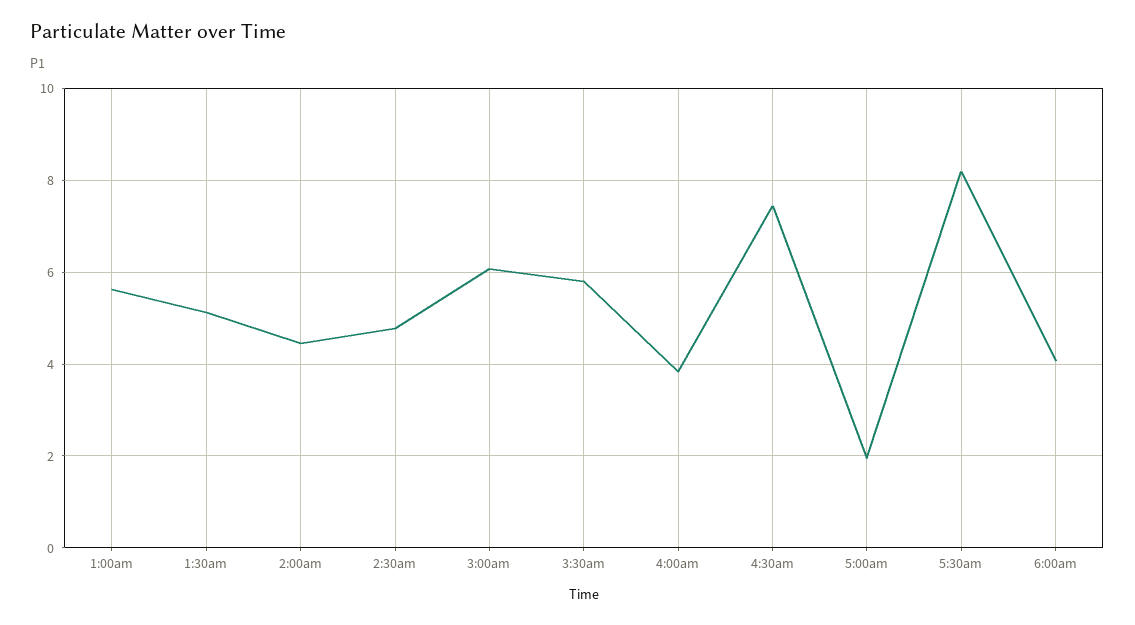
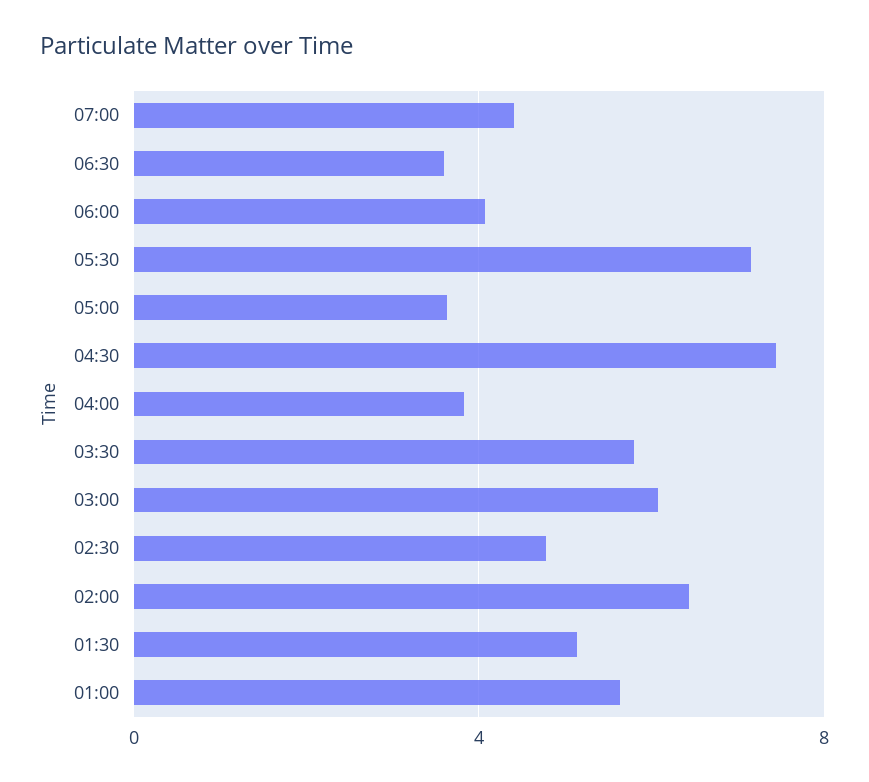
2:00am: 4.4 -> 6.5
5:00am: 2 -> 3.5
5:30am: 8.2 -> 7
07:00: none -> 4.5
06:30: none -> 3.5

